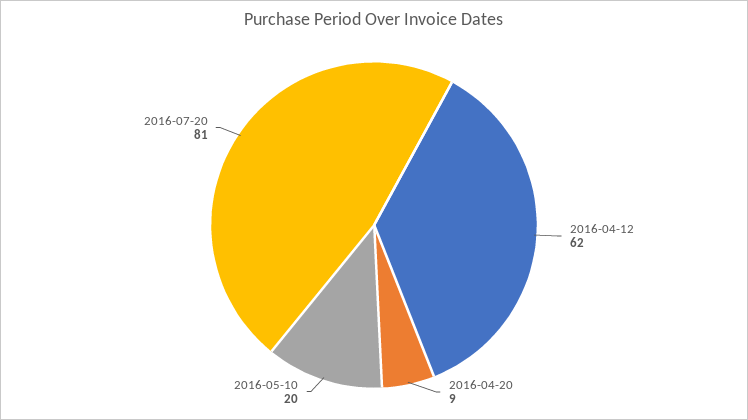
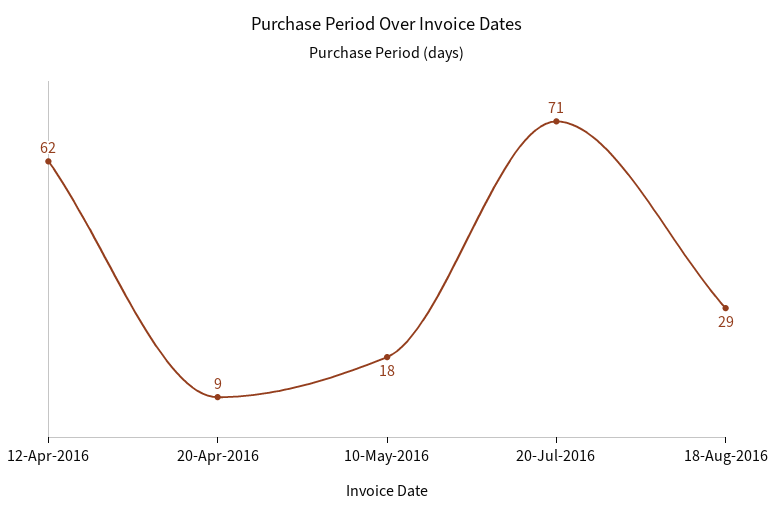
2016-05-10: 20 -> 18
2016-07-20: 81 -> 71
18-Aug-2016: none -> 29

